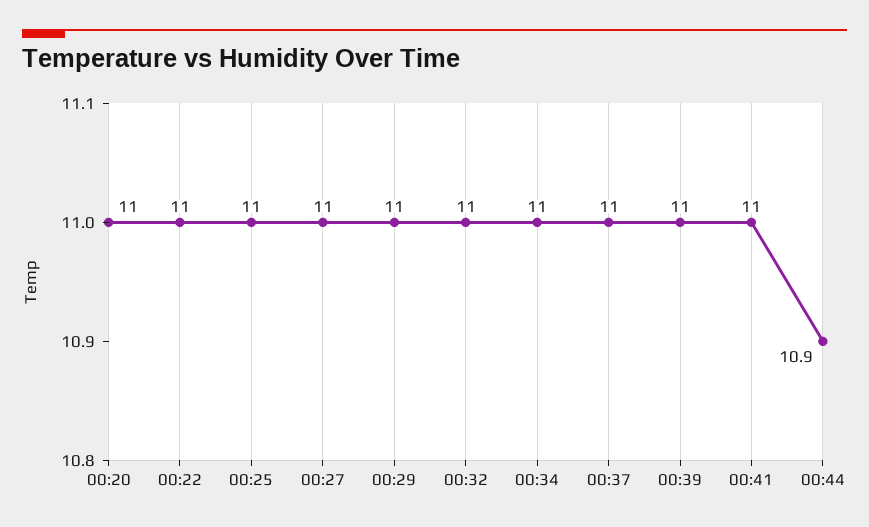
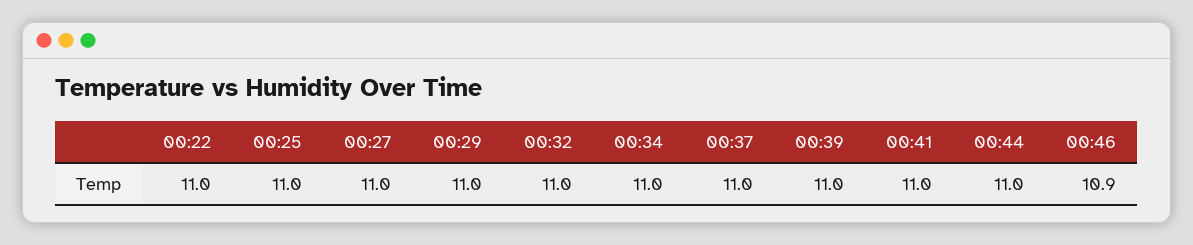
00:20: 11 -> none
00:44: 10.9 -> 11
00:46: none -> 10.9

